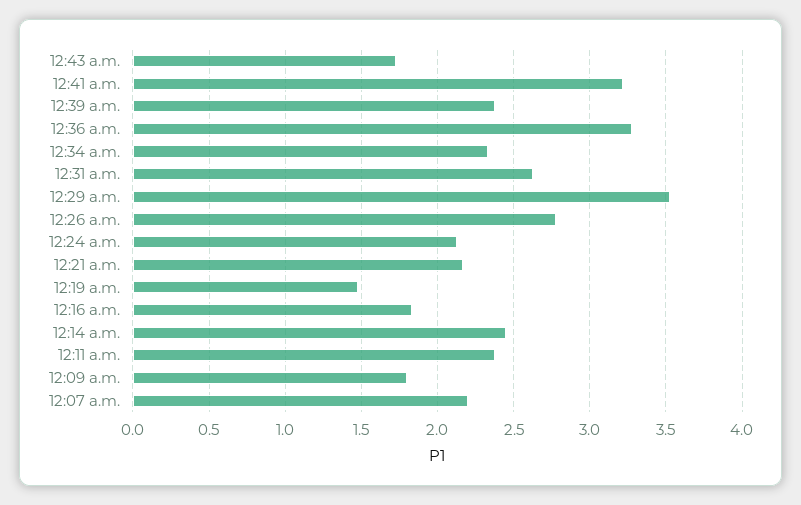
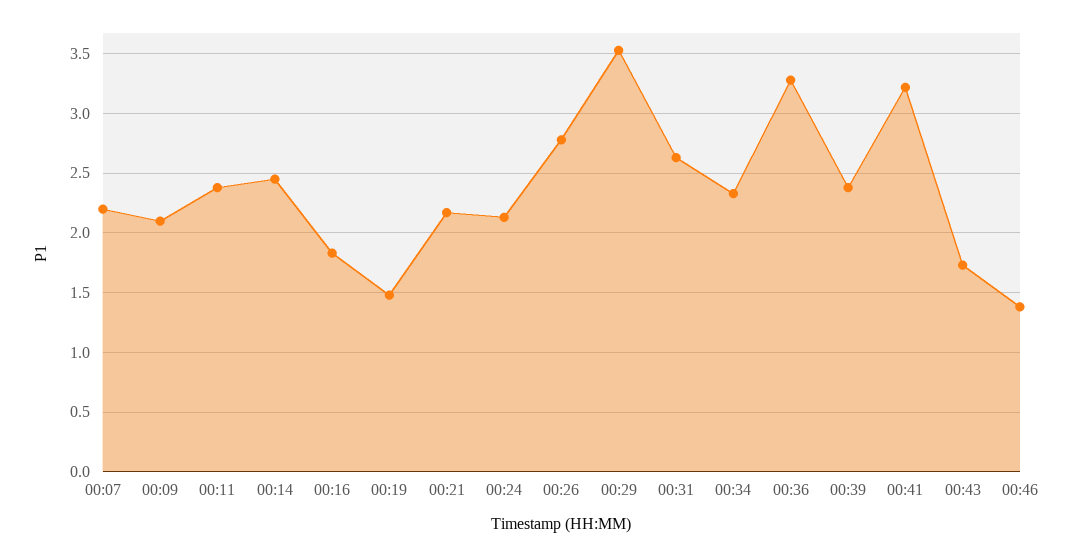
12:09 a.m.: 1.8 -> 2.1
00:46: none -> 1.4

